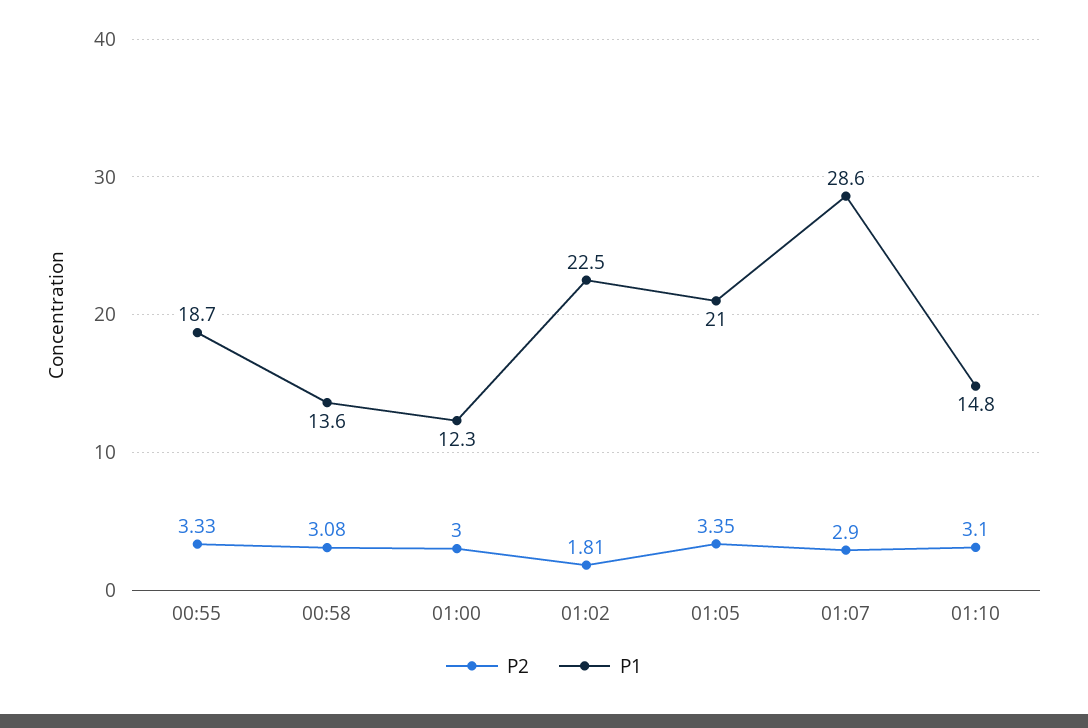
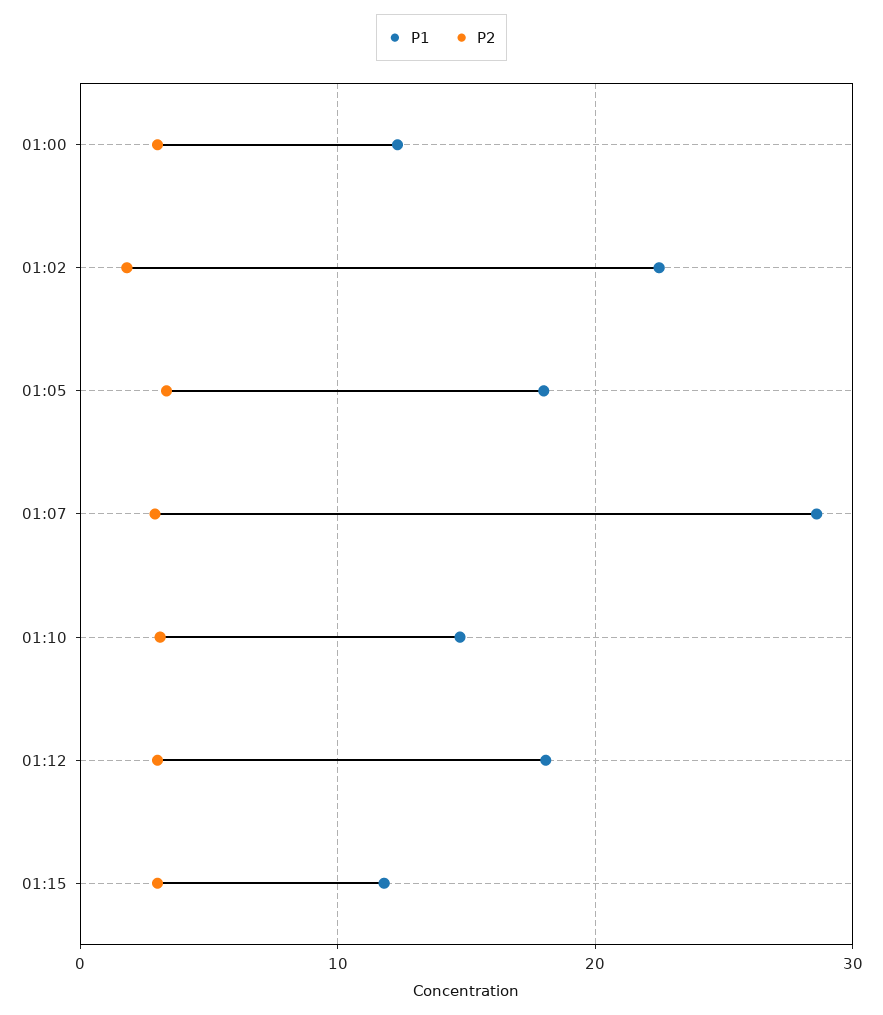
P2, 00:55: 3.33 -> none
P1, 00:55: 18.7 -> none
P2, 00:58: 3.08 -> none
P1, 00:58: 13.6 -> none
P1, 01:05: 21 -> 18
P1, 01:12: none -> 18
P2, 01:12: none -> 3
P1, 01:15: none -> 12
P2, 01:15: none -> 3

